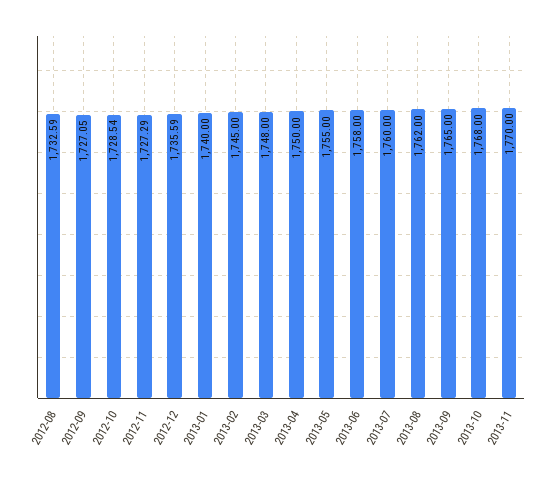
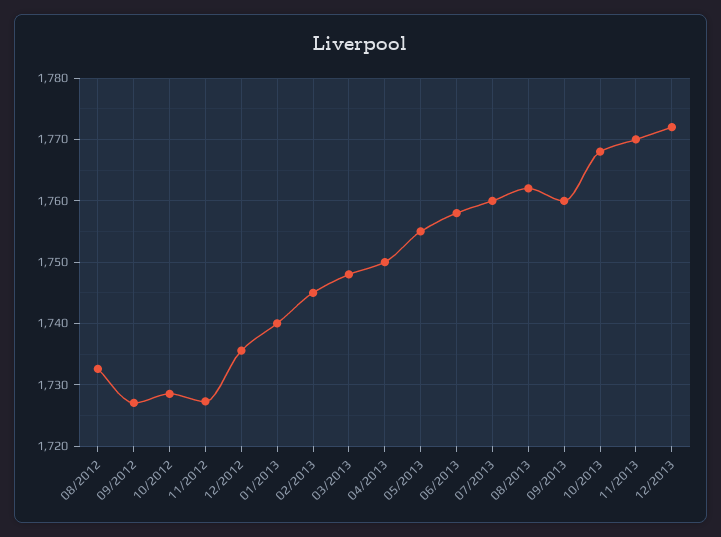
2013-09: 1765 -> 1760
12/2013: none -> 1772

